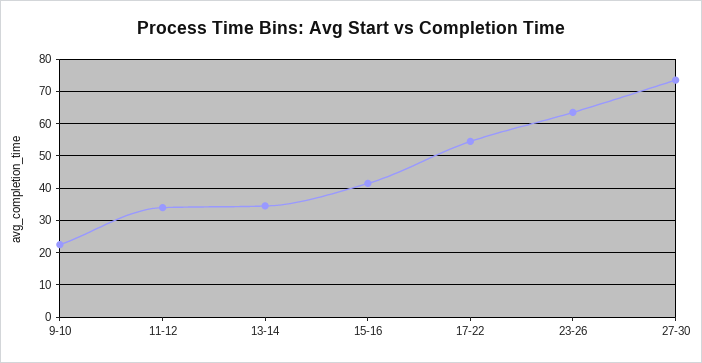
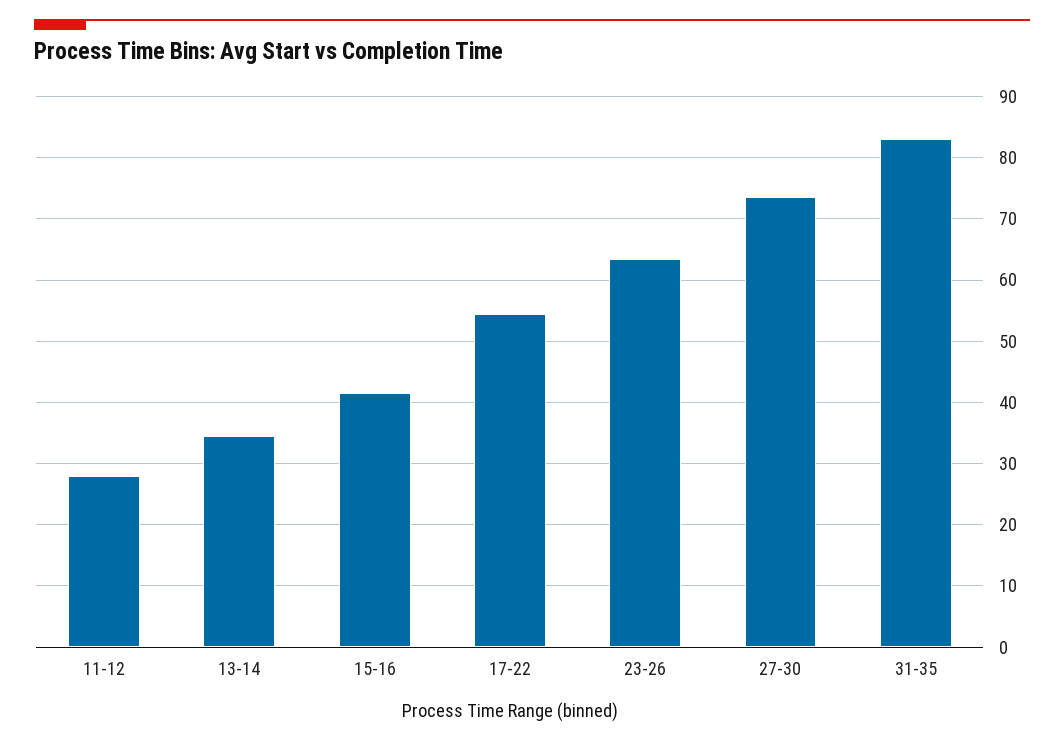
9-10: 22 -> none
11-12: 34 -> 28
31-35: none -> 83

